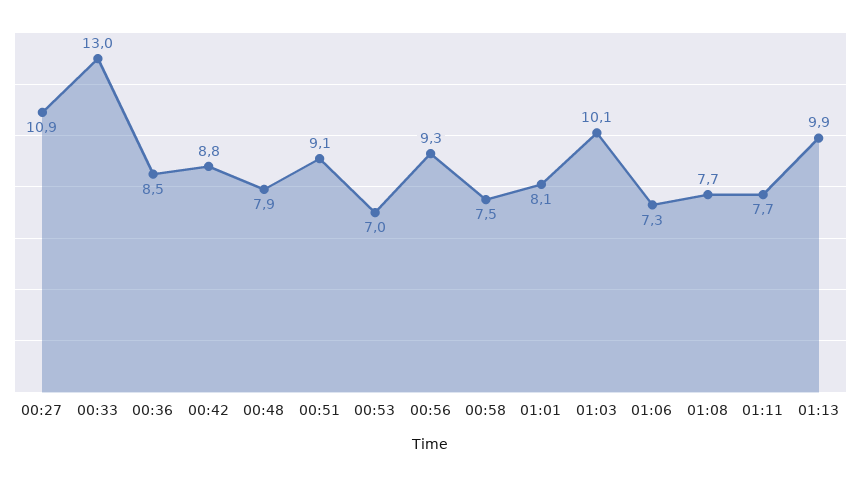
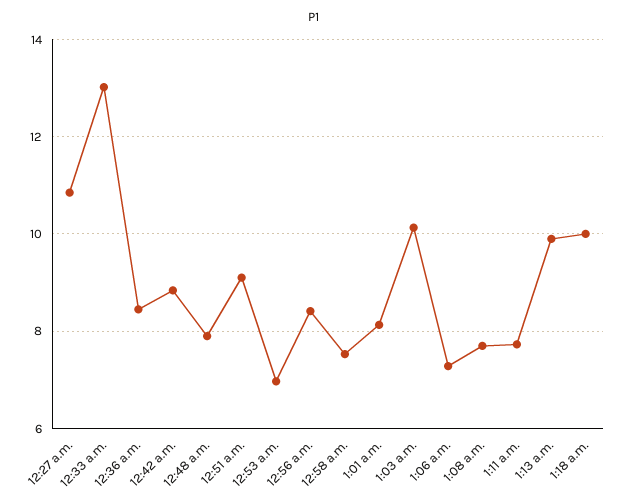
00:56: 9.3 -> 8.4
1:18 a.m.: none -> 10

